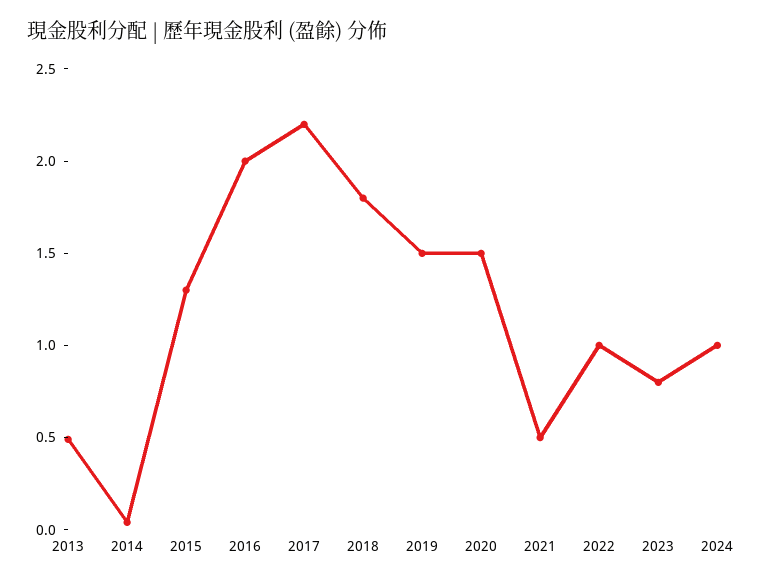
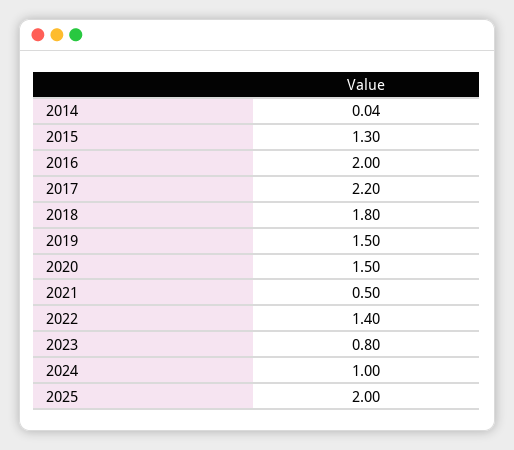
2013: 0.5 -> none
2022: 1 -> 1.4
2025: none -> 2

